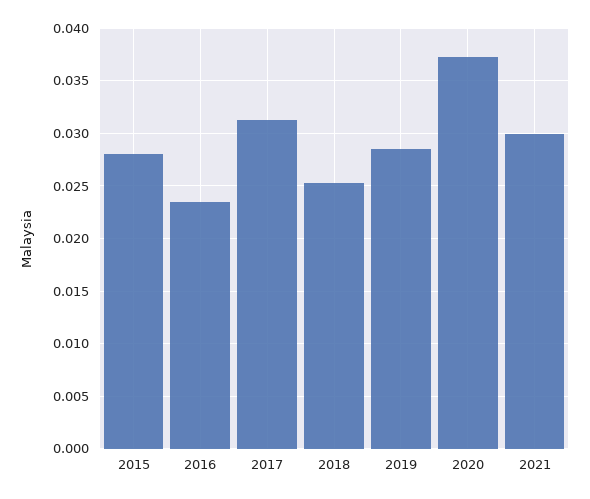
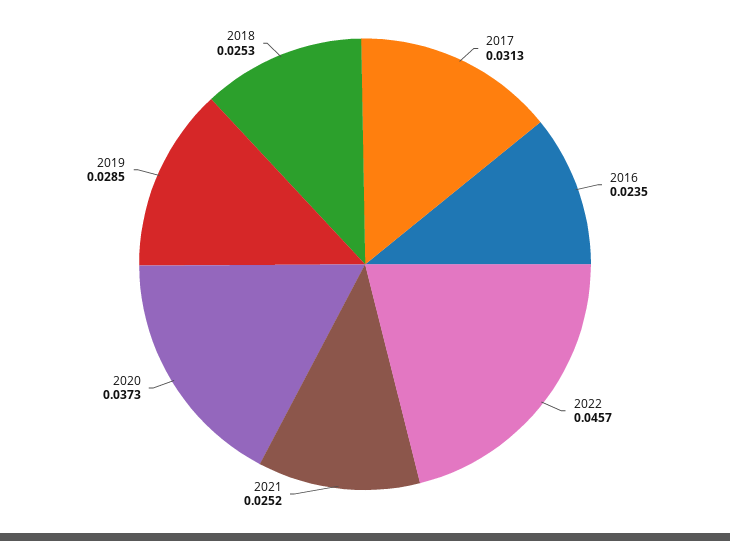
2015: 0.028 -> none
2021: 0.03 -> 0.0252
2022: none -> 0.0457

